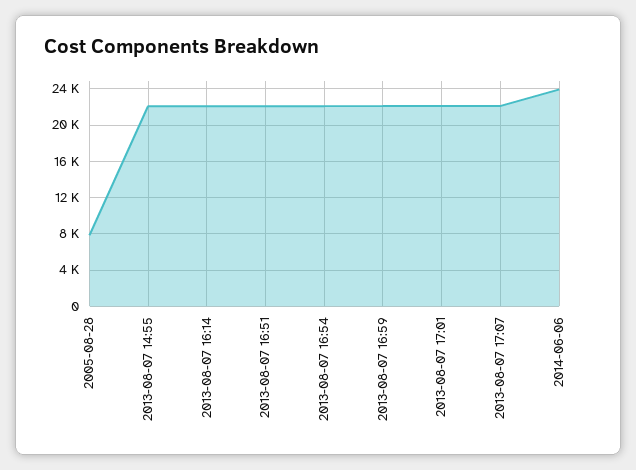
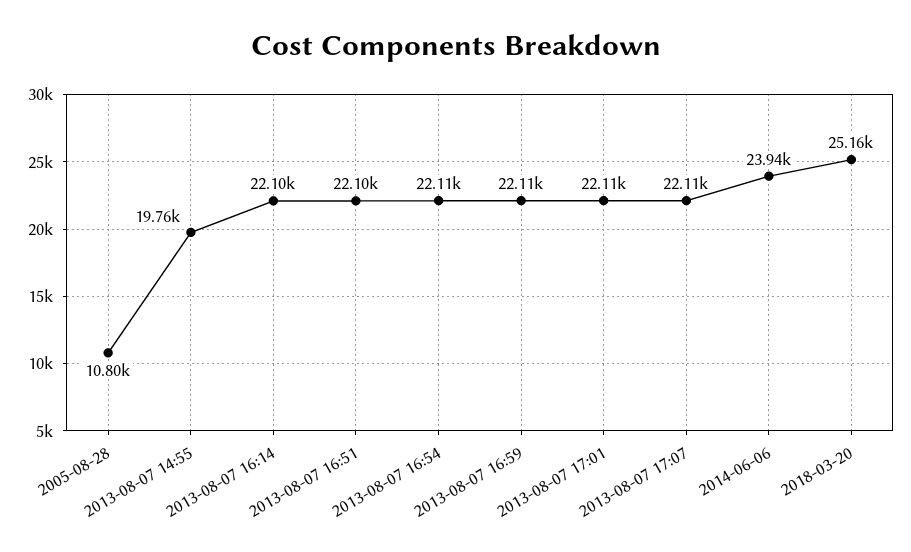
2005-08-28: 8000 -> 10800
2013-08-07 14:55: 22000 -> 19760
2018-03-20: none -> 25160

